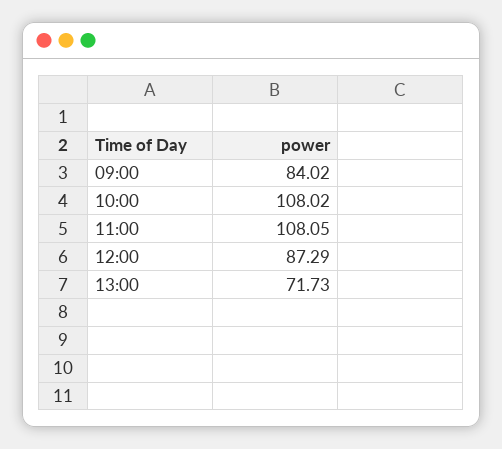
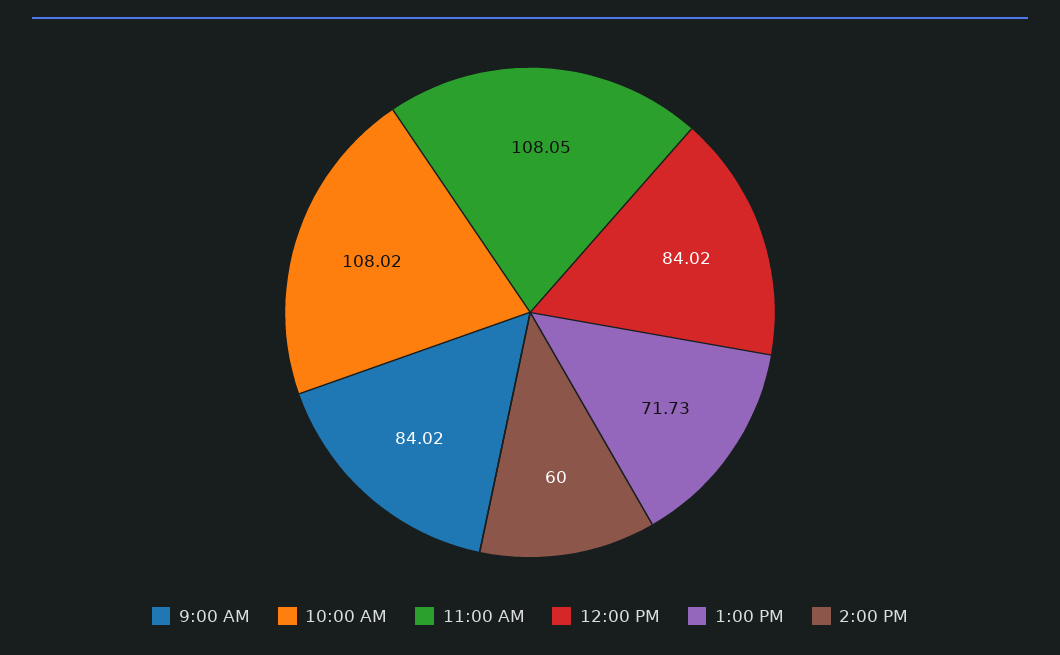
12:00: 87.29 -> 84.02
2:00 PM: none -> 60

